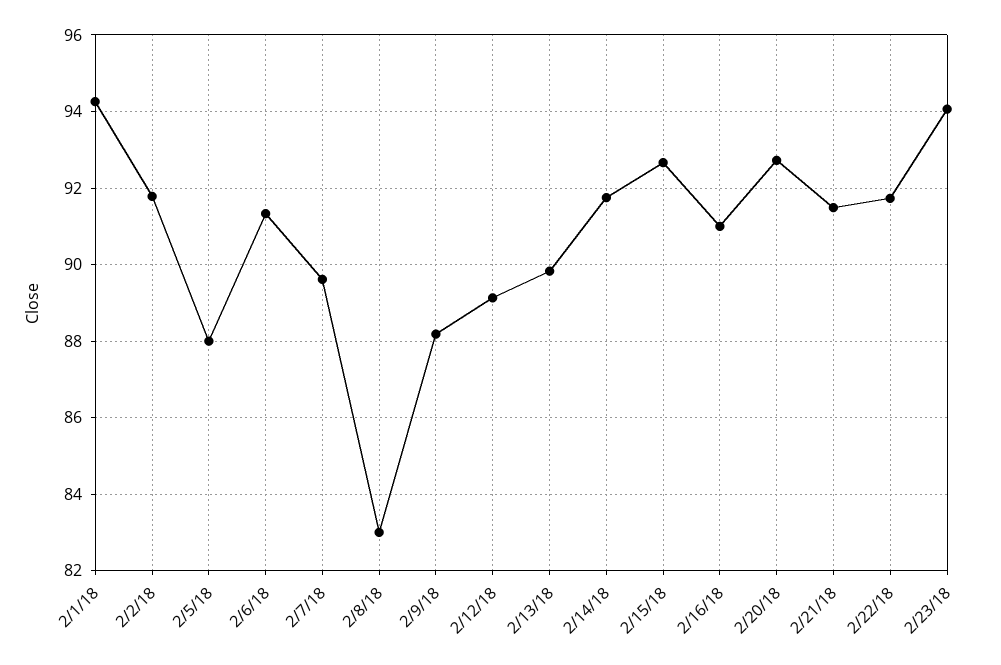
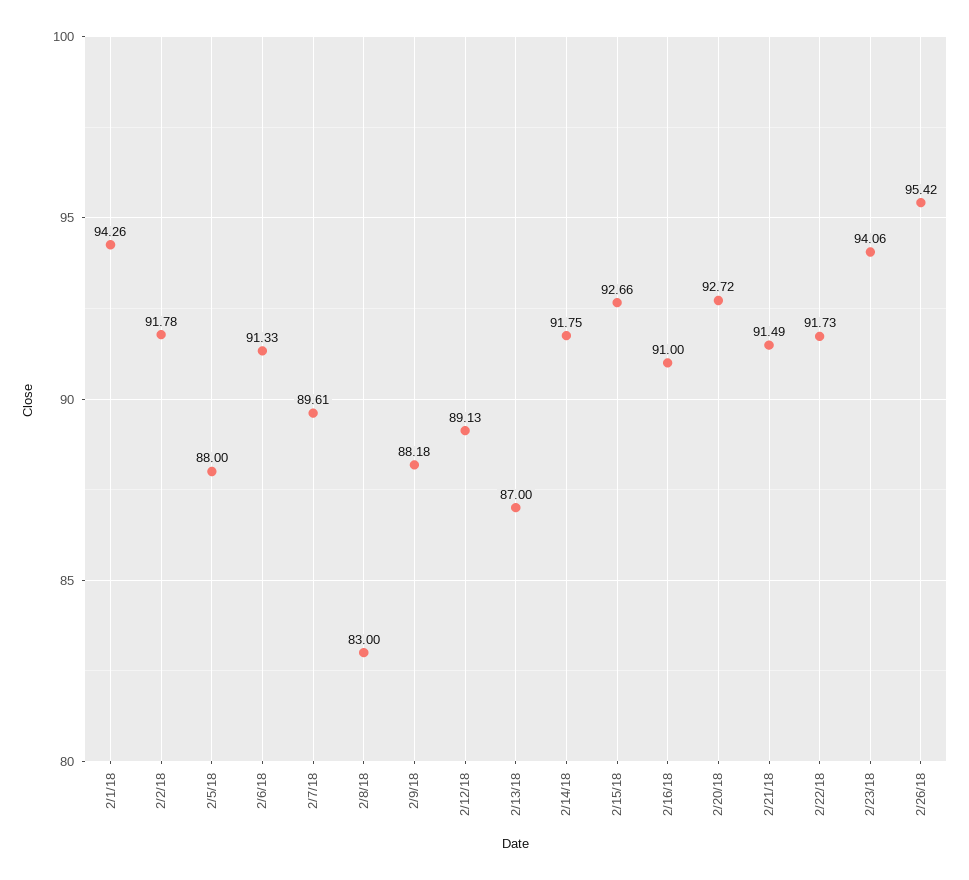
2/13/18: 89.8 -> 87
2/26/18: none -> 95.42

